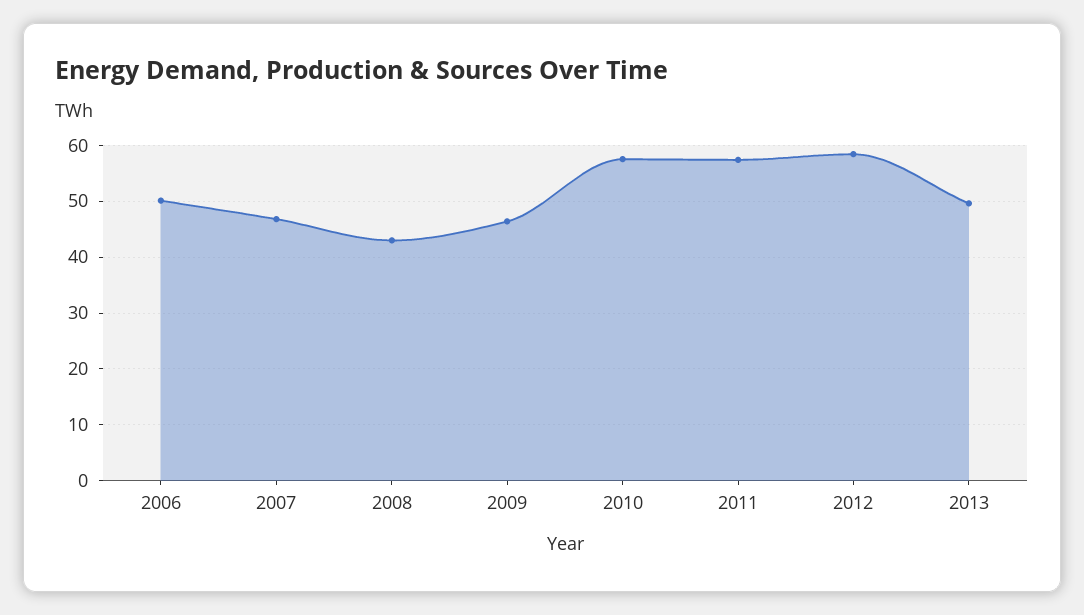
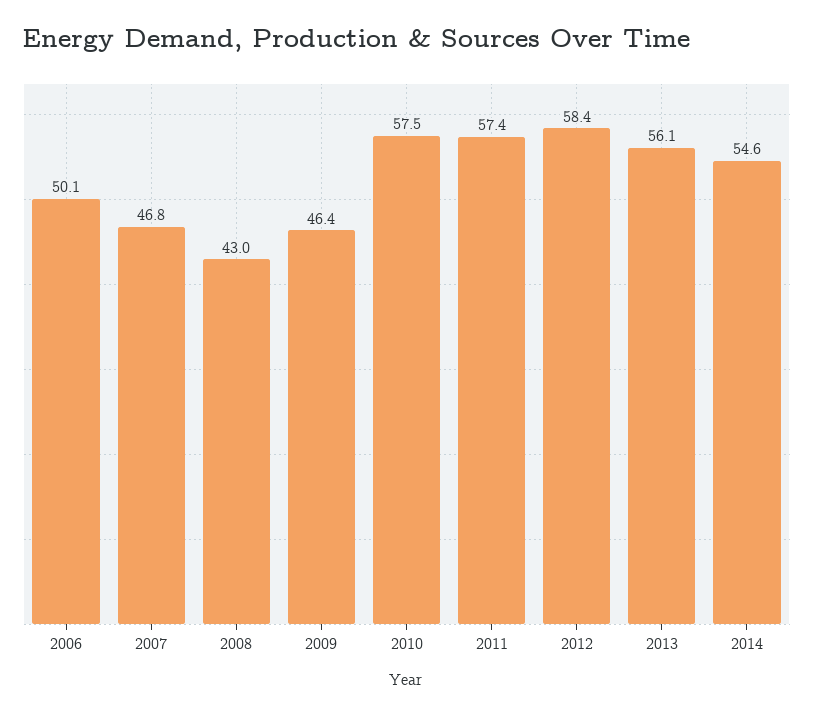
2013: 50 -> 56.1
2014: none -> 54.6

